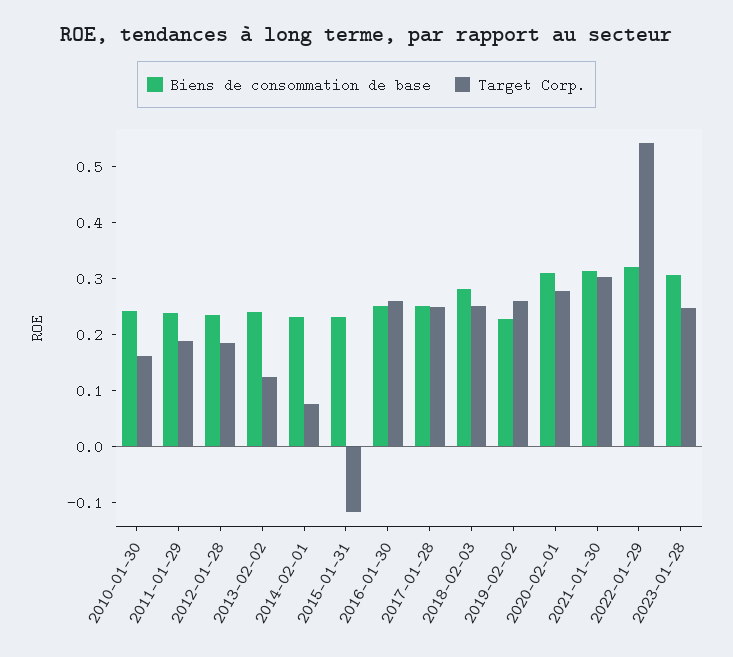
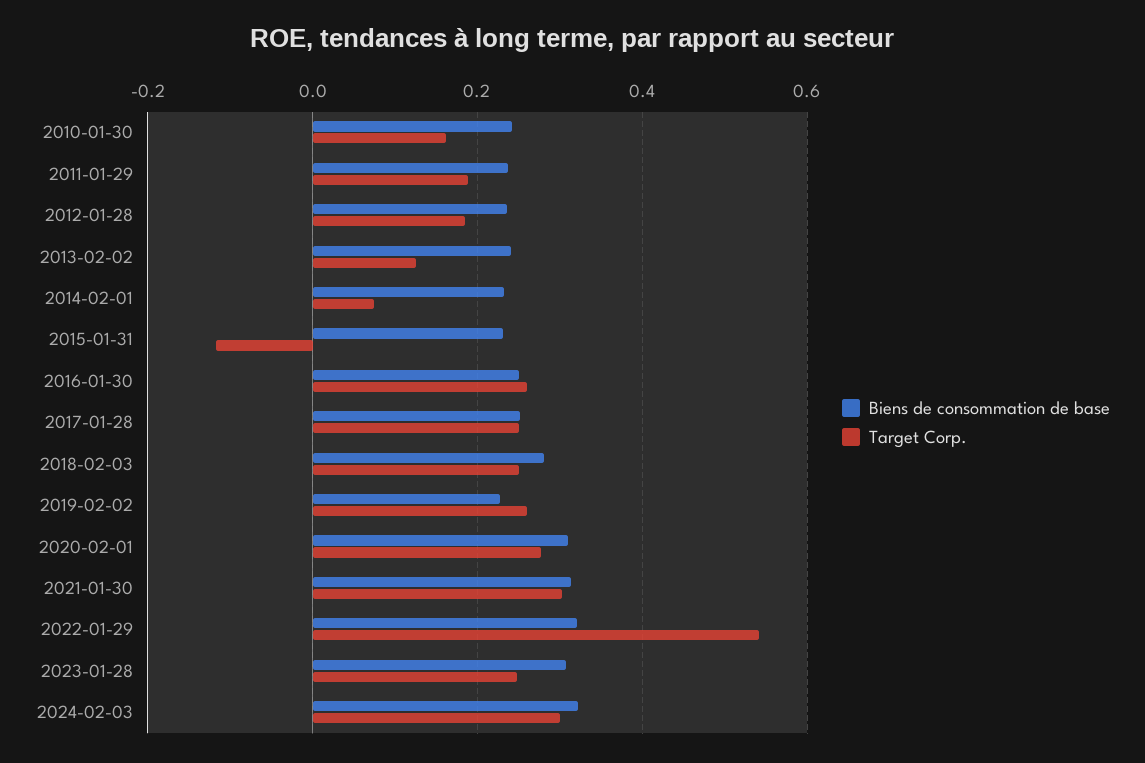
Biens de consommation de base, 2024-02-03: none -> 0.32
Target Corp., 2024-02-03: none -> 0.3

